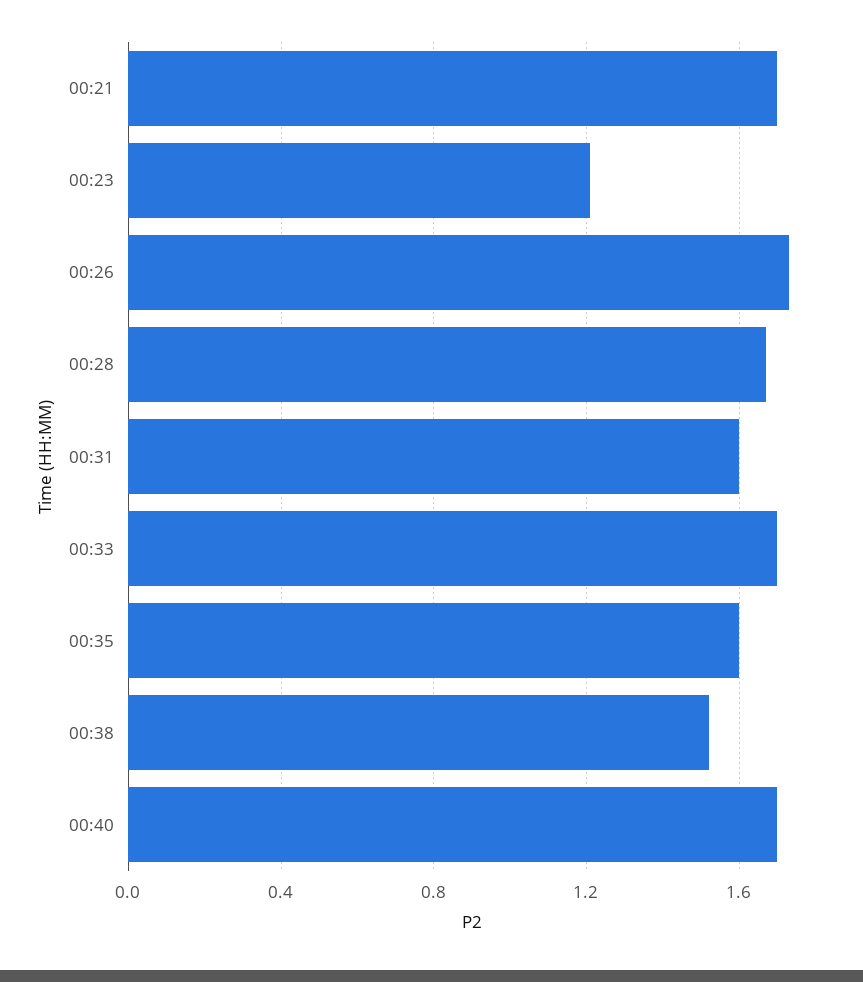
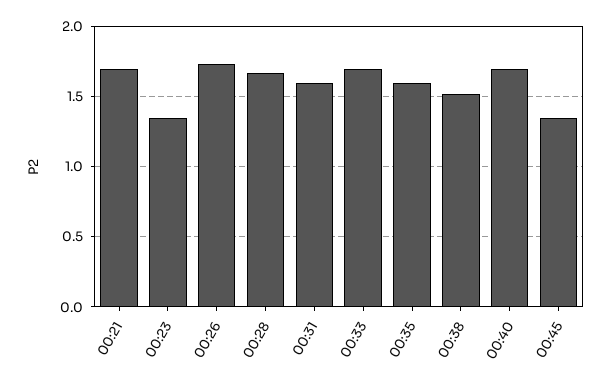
00:23: 1.2 -> 1.35
00:45: none -> 1.35

